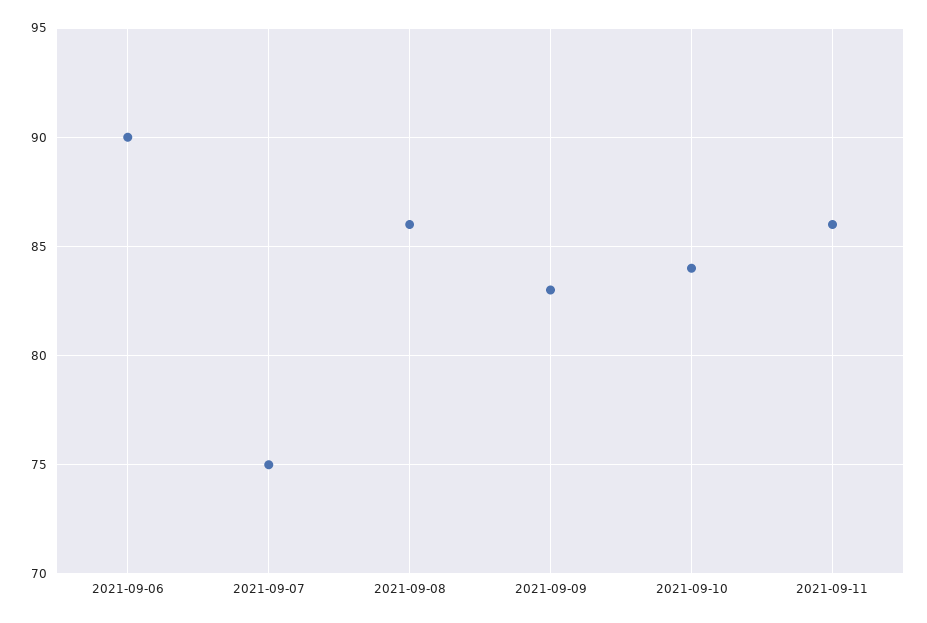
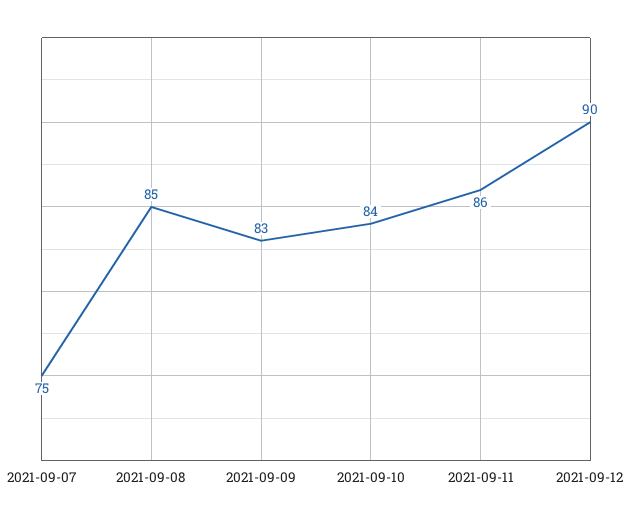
2021-09-06: 90 -> none
2021-09-08: 86 -> 85
2021-09-12: none -> 90

